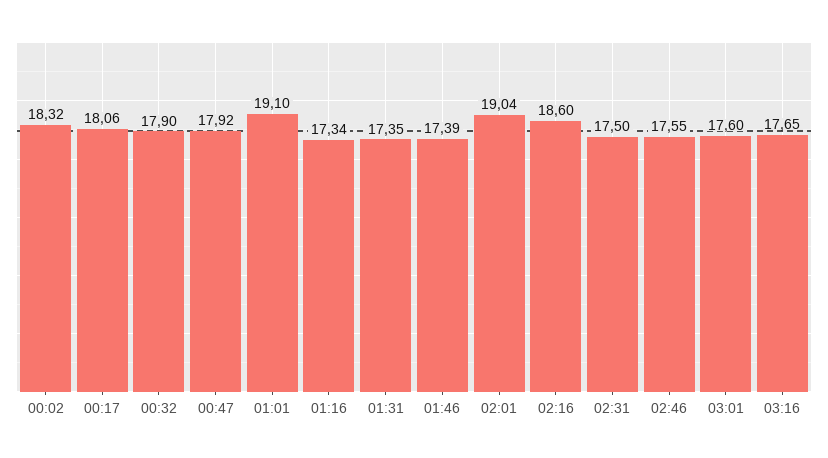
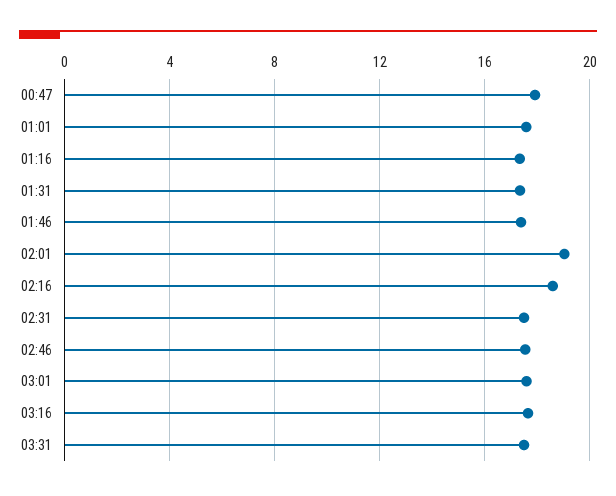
00:02: 18.32 -> none
00:17: 18.06 -> none
00:32: 17.9 -> none
01:01: 19.1 -> 17.5
03:31: none -> 17.5

